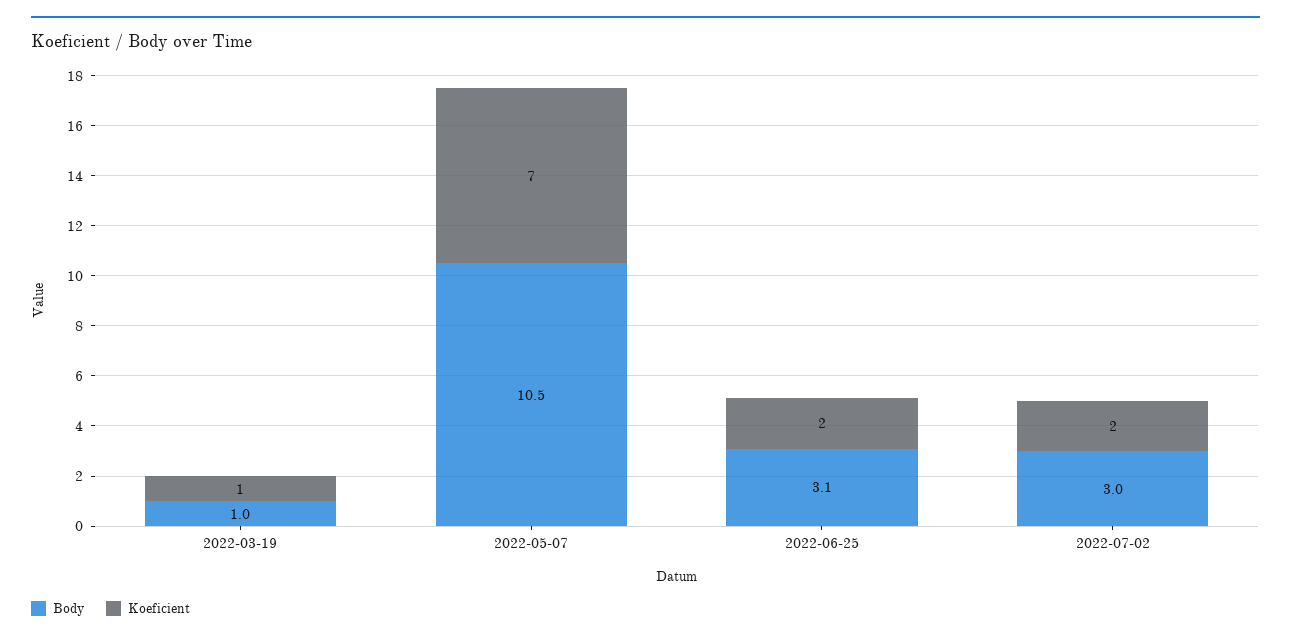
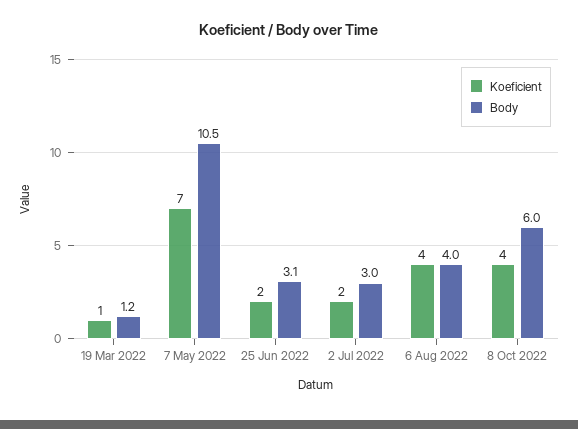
Body, 2022-03-19: 1 -> 1.2
Koeficient, 6 Aug 2022: none -> 4
Body, 6 Aug 2022: none -> 4
Koeficient, 8 Oct 2022: none -> 4
Body, 8 Oct 2022: none -> 6

